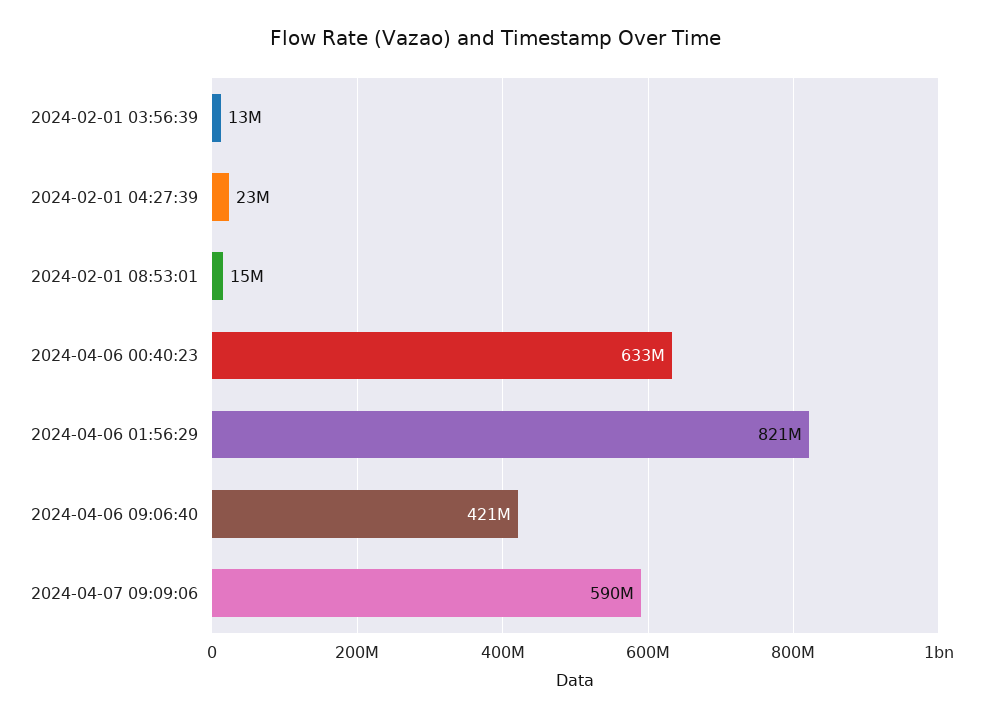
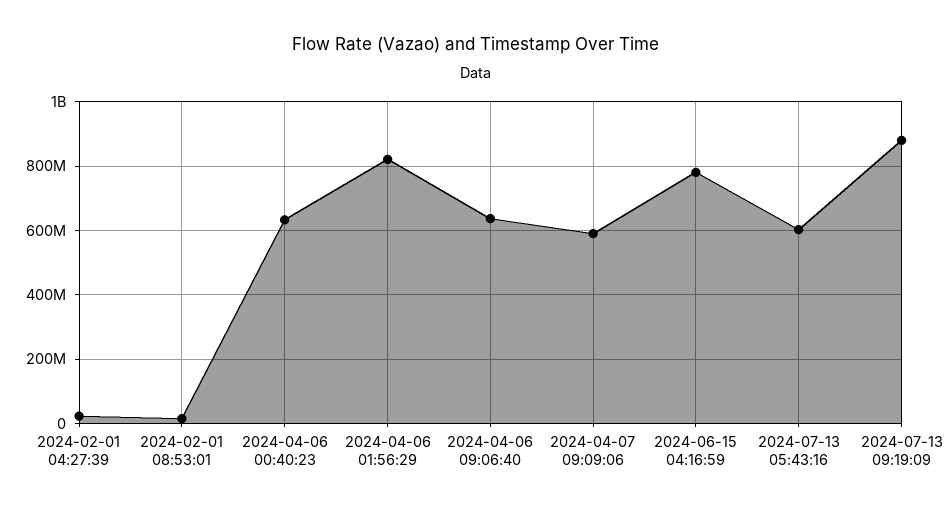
2024-02-01 03:56:39: 13000000 -> none
2024-04-06 09:06:40: 421000000 -> 640000000
2024-06-15 04:16:59: none -> 780000000
2024-07-13 05:43:16: none -> 600000000
2024-07-13 09:19:09: none -> 880000000

